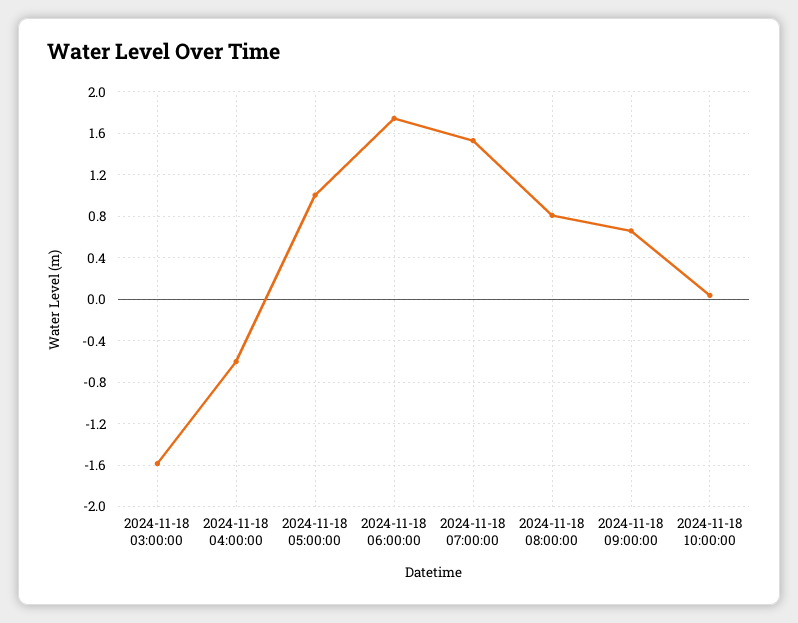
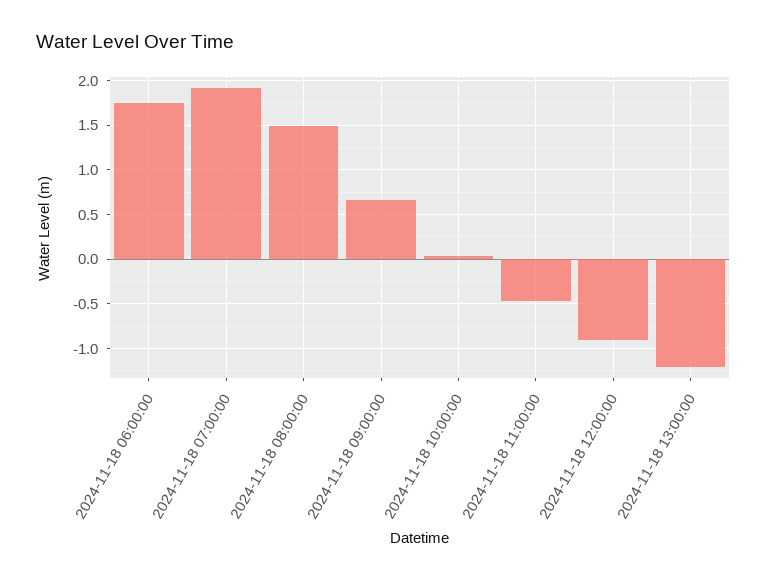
2024-11-18 03:00:00: -1.6 -> none
2024-11-18 04:00:00: -0.6 -> none
2024-11-18 05:00:00: 1 -> none
2024-11-18 07:00:00: 1.5 -> 1.9
2024-11-18 08:00:00: 0.8 -> 1.5
2024-11-18 11:00:00: none -> -0.5
2024-11-18 12:00:00: none -> -0.9
2024-11-18 13:00:00: none -> -1.2

